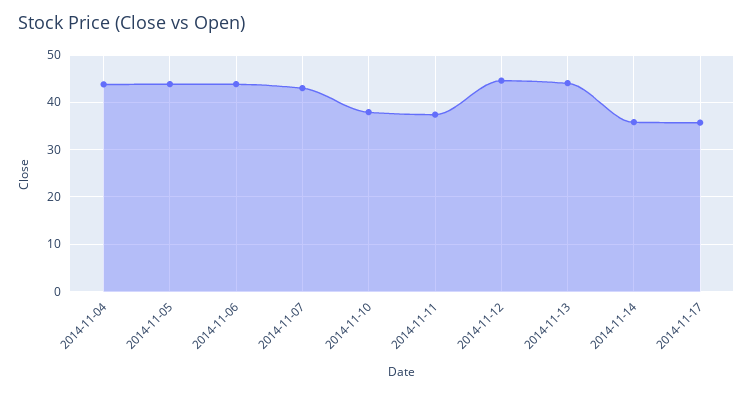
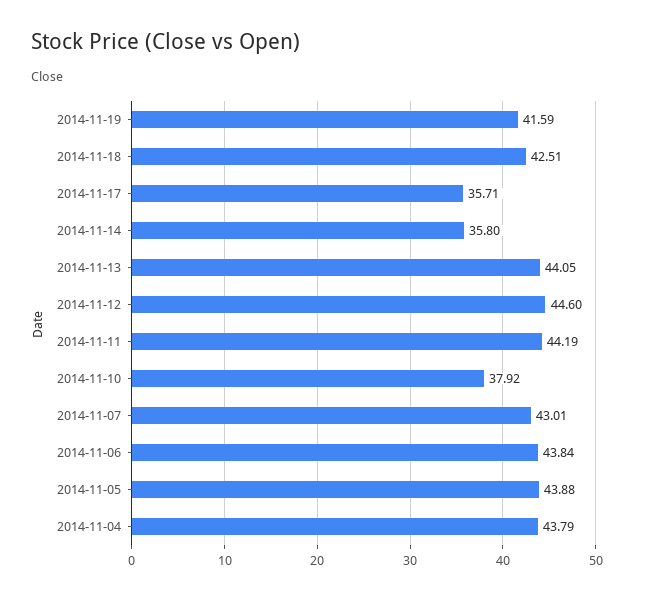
2014-11-11: 38 -> 44.19
2014-11-19: none -> 41.59
2014-11-18: none -> 42.51

